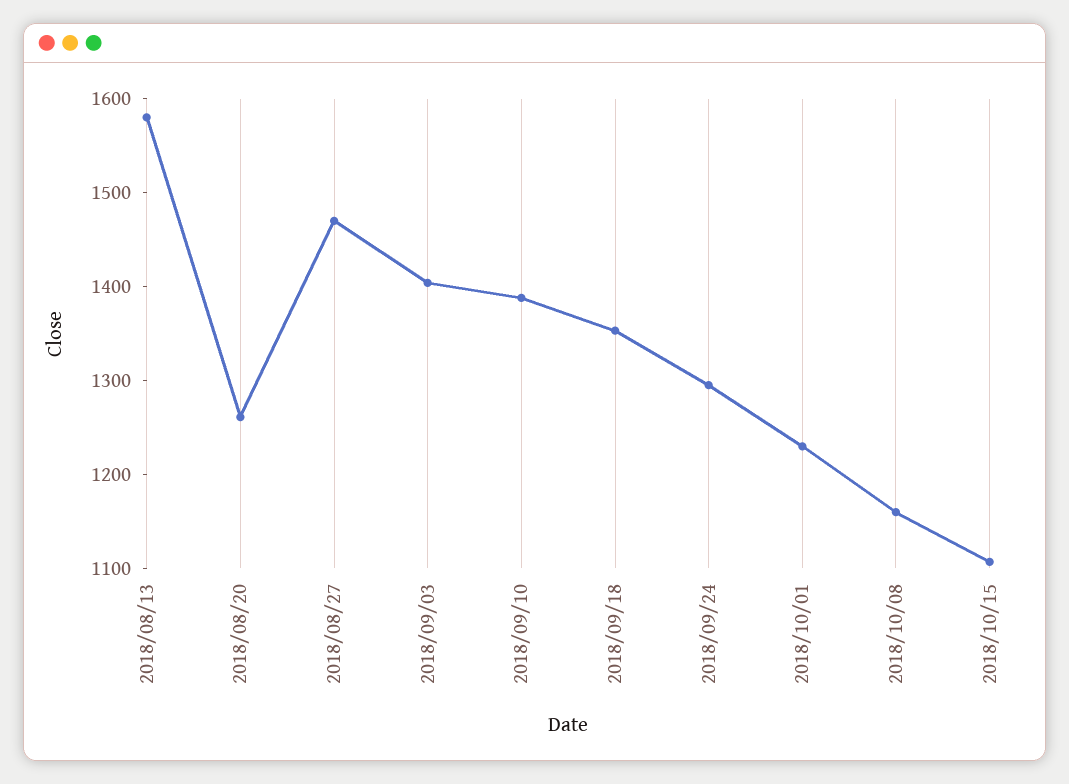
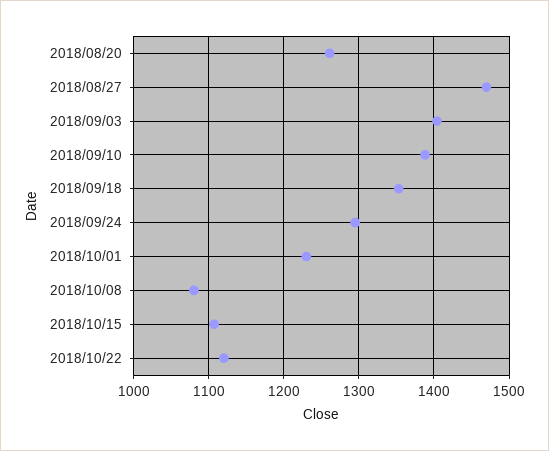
2018/08/13: 1580 -> none
2018/10/08: 1160 -> 1080
2018/10/22: none -> 1120

